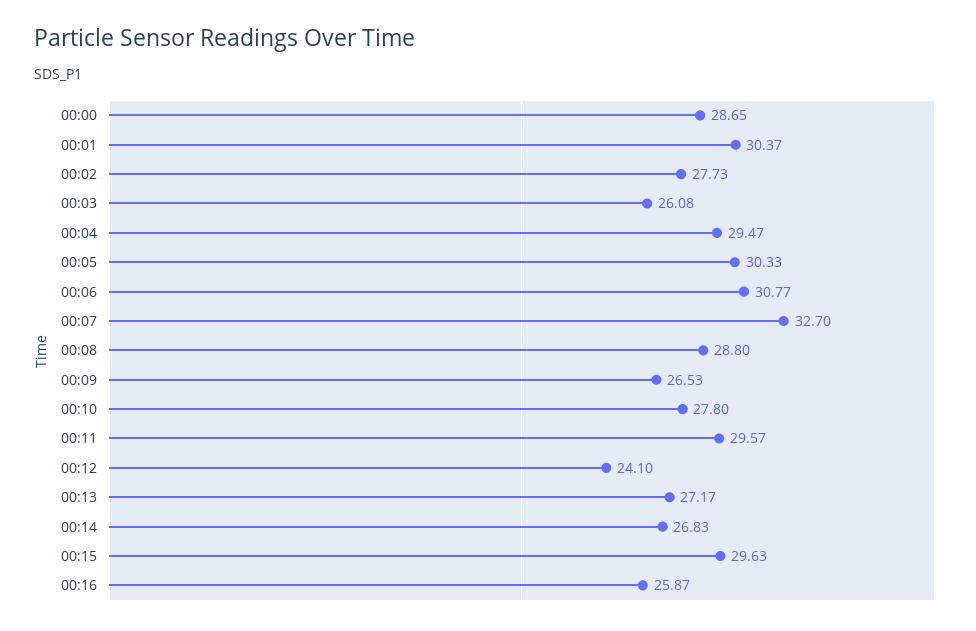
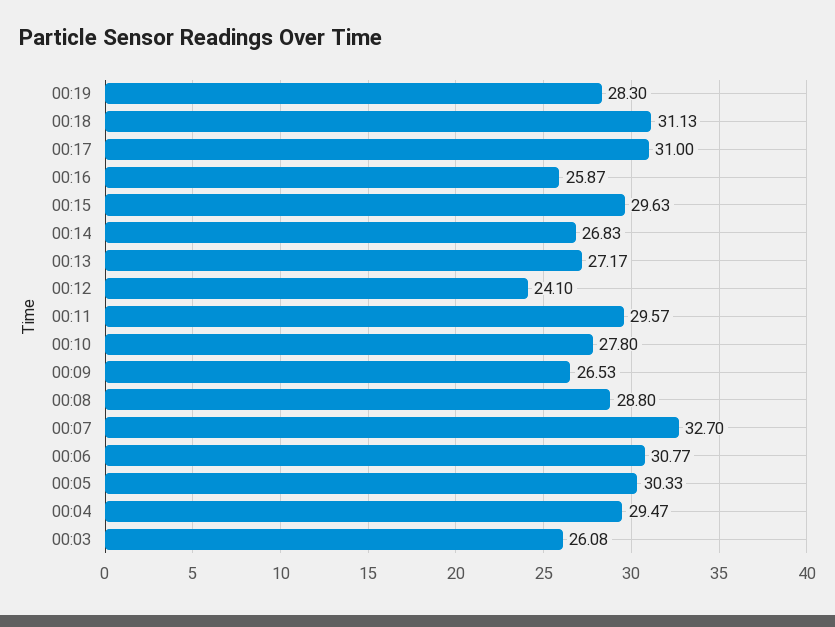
00:00: 28.65 -> none
00:01: 30.37 -> none
00:02: 27.73 -> none
00:19: none -> 28.3
00:18: none -> 31.13
00:17: none -> 31

